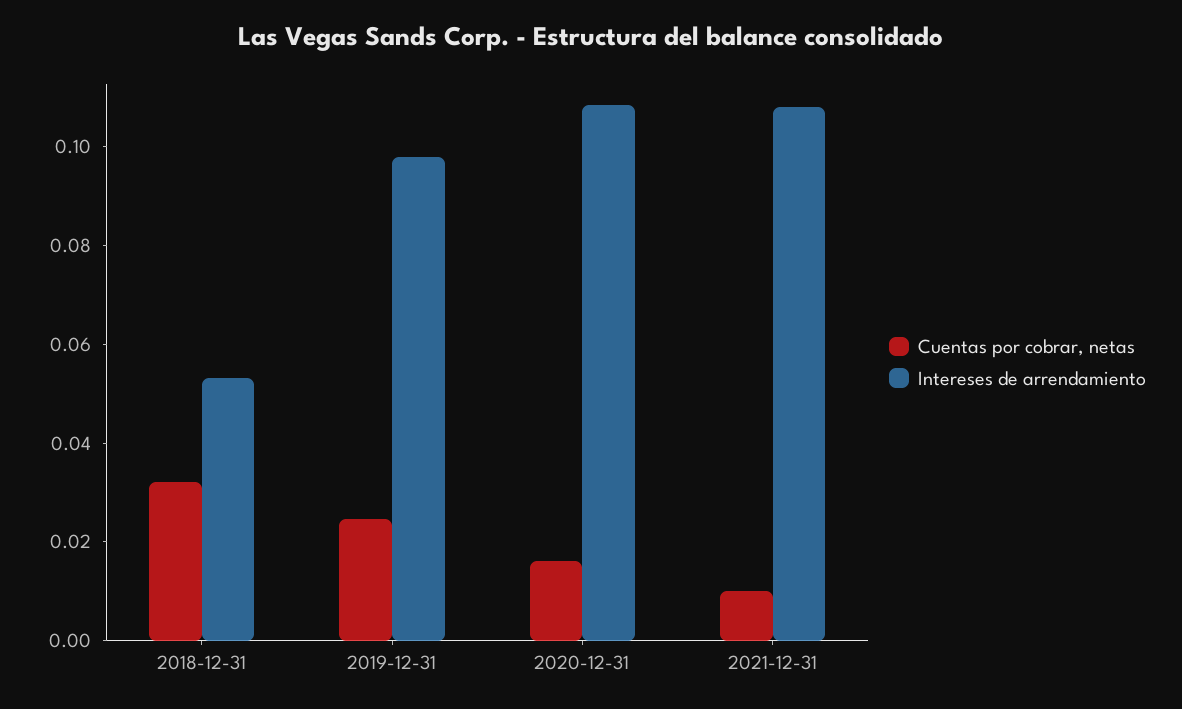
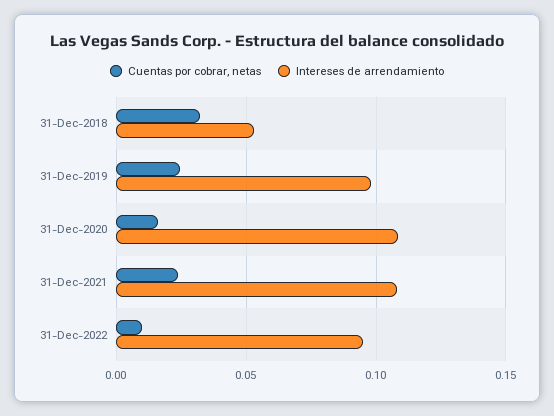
Cuentas por cobrar, netas, 2021-12-31: 0.01 -> 0.025
Cuentas por cobrar, netas, 31-Dec-2022: none -> 0.01
Intereses de arrendamiento, 31-Dec-2022: none -> 0.095

